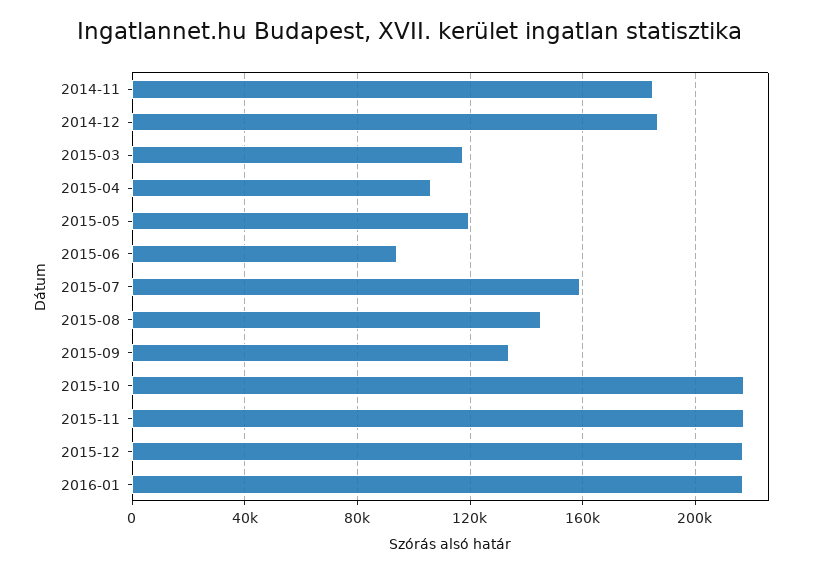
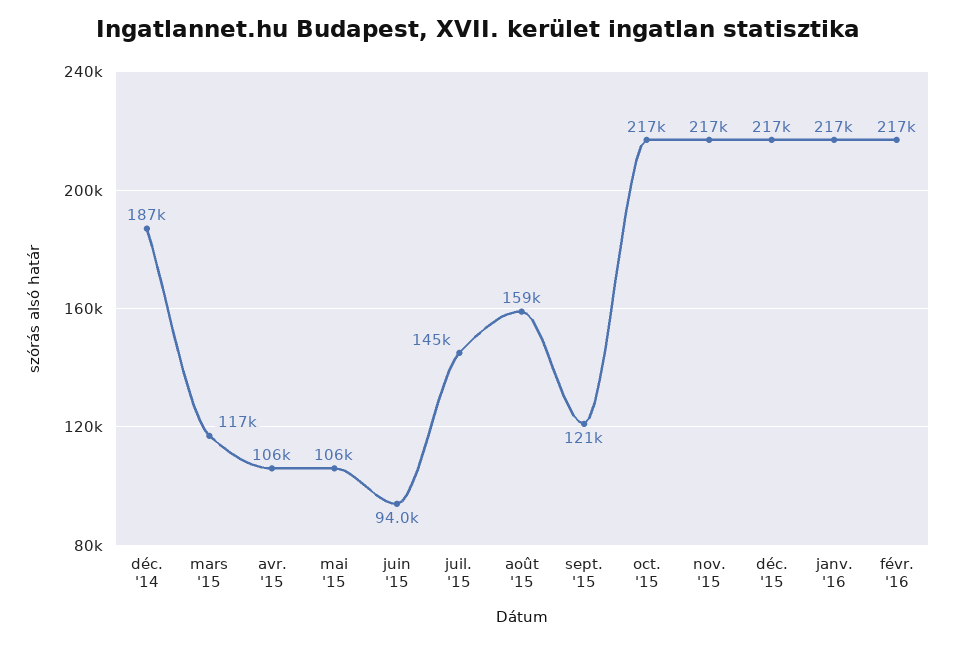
2014-11: 185000 -> none
2015-05: 120000 -> 106000
2015-07: 160000 -> 145000
2015-08: 145000 -> 159000
2015-09: 135000 -> 121000
févr. '16: none -> 217000

